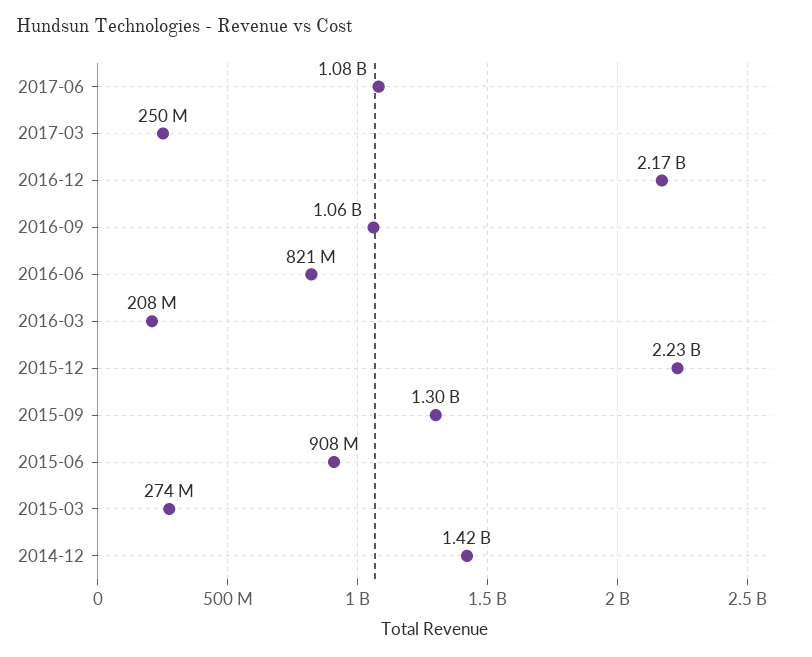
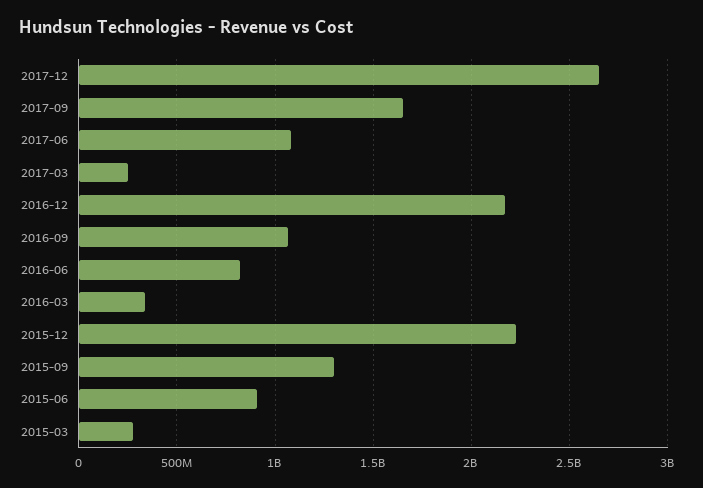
2016-03: 208000000 -> 350000000
2014-12: 1420000000 -> none
2017-12: none -> 2650000000
2017-09: none -> 1650000000

